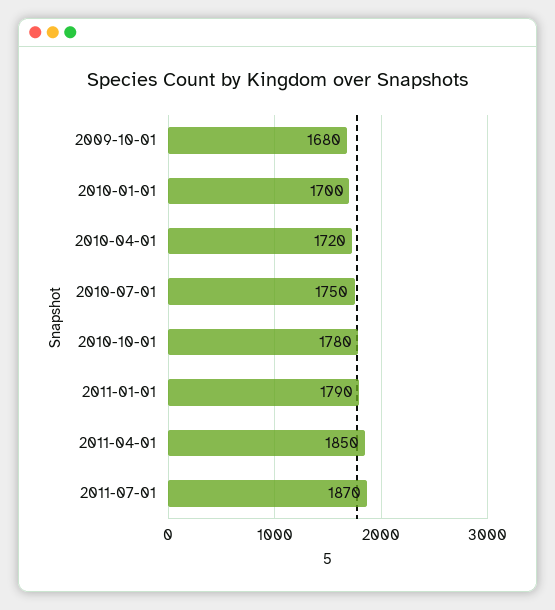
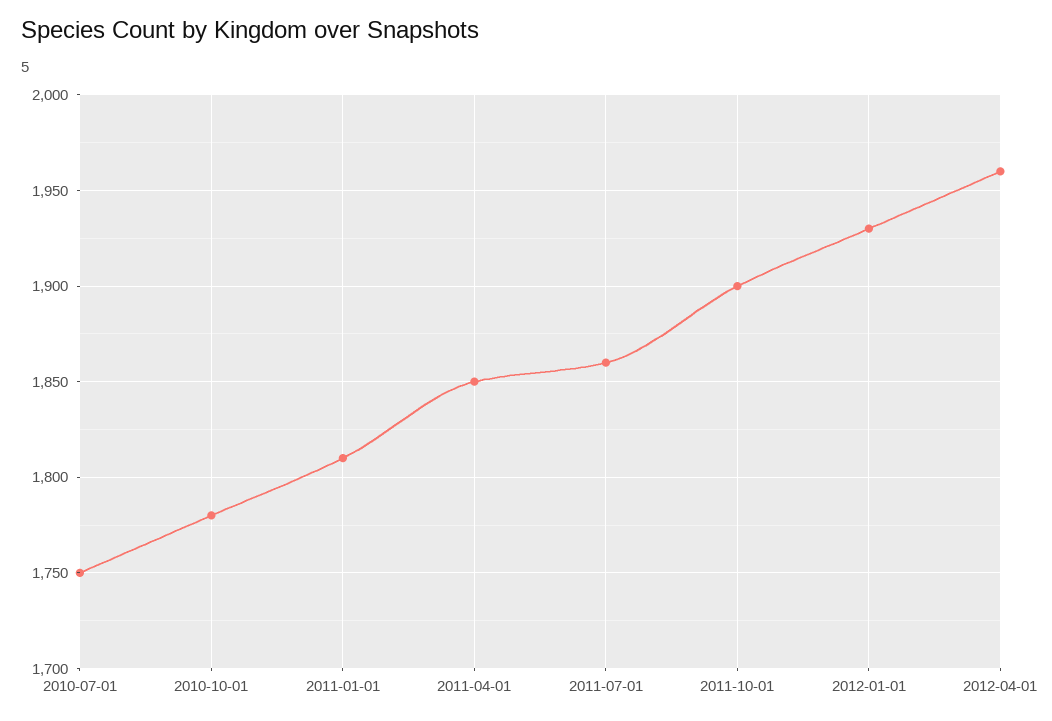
2009-10-01: 1680 -> none
2010-01-01: 1700 -> none
2010-04-01: 1720 -> none
2011-01-01: 1790 -> 1810
2011-07-01: 1870 -> 1860
2011-10-01: none -> 1900
2012-01-01: none -> 1930
2012-04-01: none -> 1960

